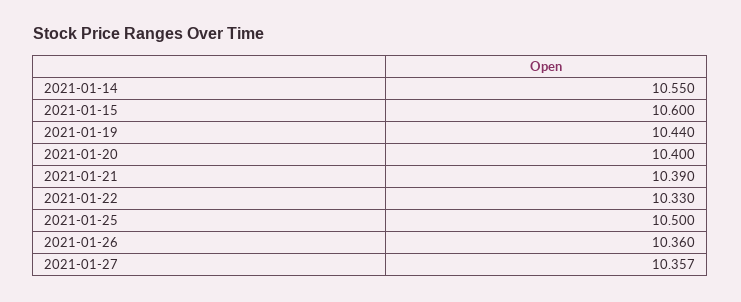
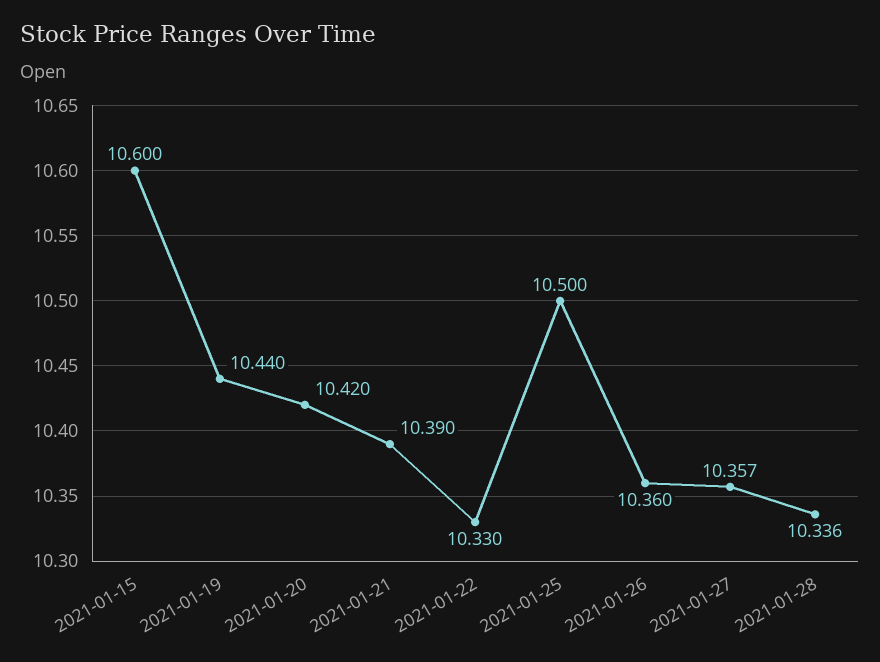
2021-01-14: 10.55 -> none
2021-01-20: 10.4 -> 10.42
2021-01-28: none -> 10.336

